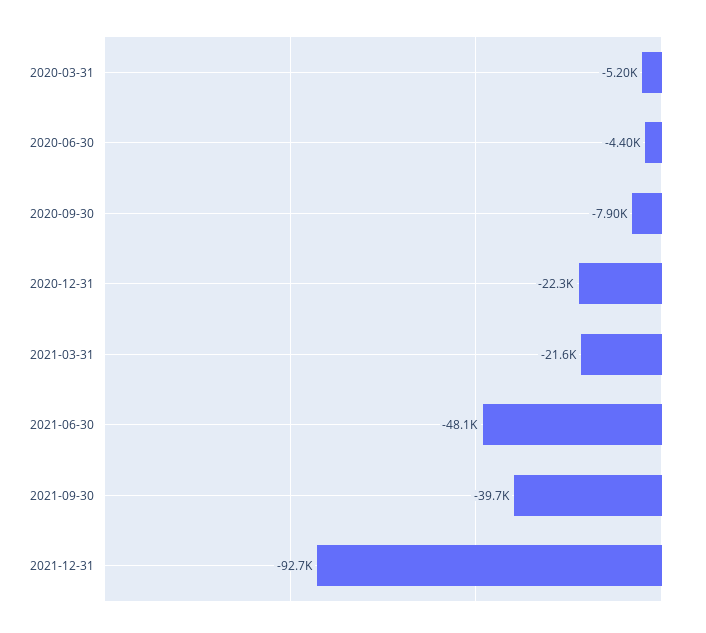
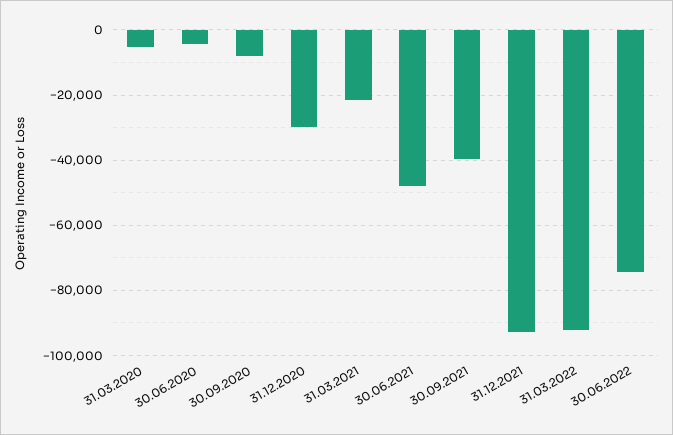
2020-12-31: -22300 -> -30000
31.03.2022: none -> -92000
30.06.2022: none -> -74000

